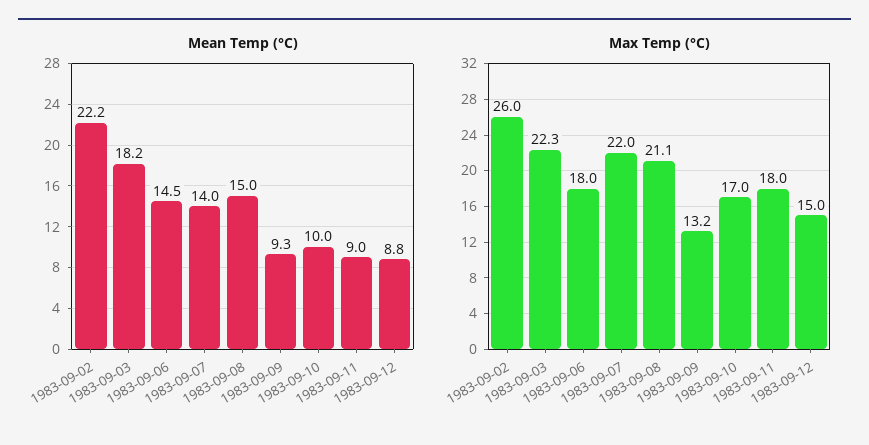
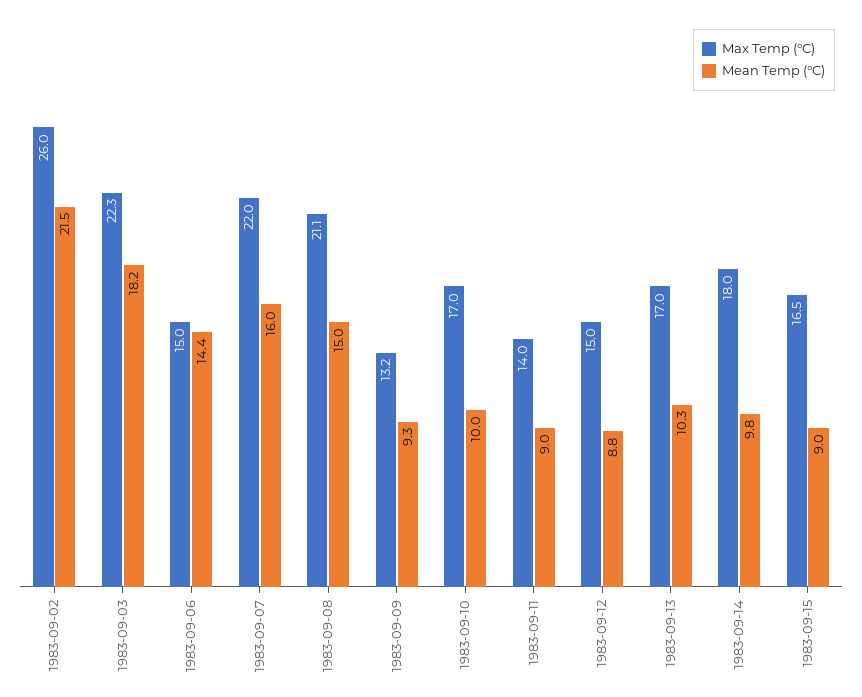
Mean Temp (°C), 1983-09-02: 22.2 -> 21.5
Mean Temp (°C), 1983-09-06: 14.5 -> 14.4
Mean Temp (°C), 1983-09-07: 14 -> 16
Max Temp (°C), 1983-09-06: 18 -> 15
Max Temp (°C), 1983-09-11: 18 -> 14
Max Temp (°C), 1983-09-13: none -> 17
Mean Temp (°C), 1983-09-13: none -> 10.3
Max Temp (°C), 1983-09-14: none -> 18
Mean Temp (°C), 1983-09-14: none -> 9.8
Max Temp (°C), 1983-09-15: none -> 16.5
Mean Temp (°C), 1983-09-15: none -> 9

